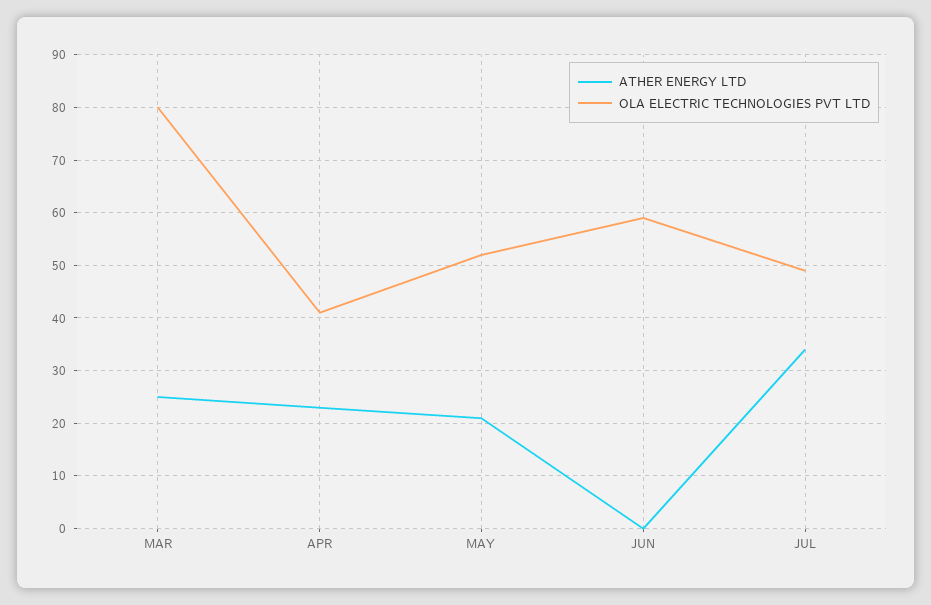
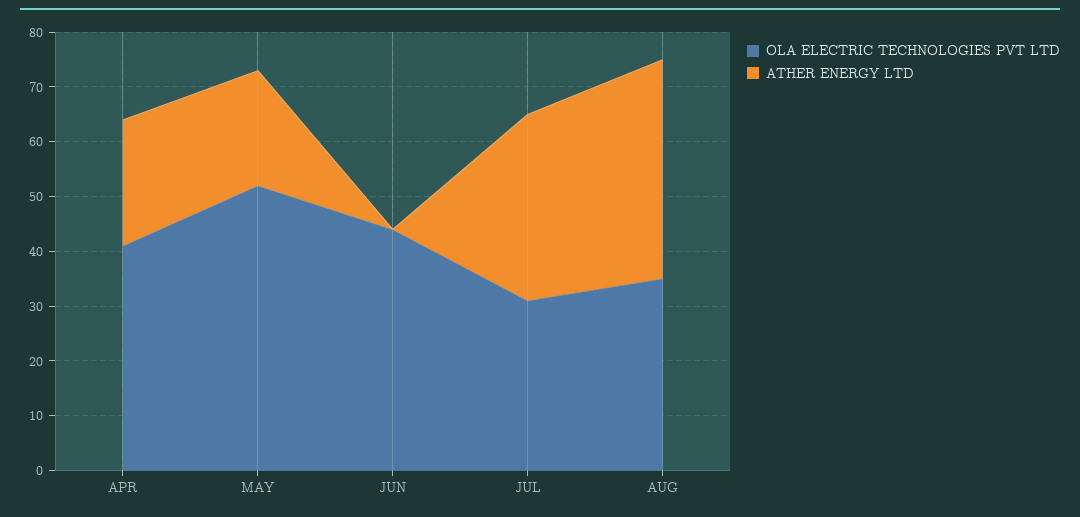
ATHER ENERGY LTD, MAR: 25 -> none
OLA ELECTRIC TECHNOLOGIES PVT LTD, MAR: 80 -> none
OLA ELECTRIC TECHNOLOGIES PVT LTD, JUN: 60 -> 45
OLA ELECTRIC TECHNOLOGIES PVT LTD, JUL: 50 -> 30
OLA ELECTRIC TECHNOLOGIES PVT LTD, AUG: none -> 35
ATHER ENERGY LTD, AUG: none -> 40

